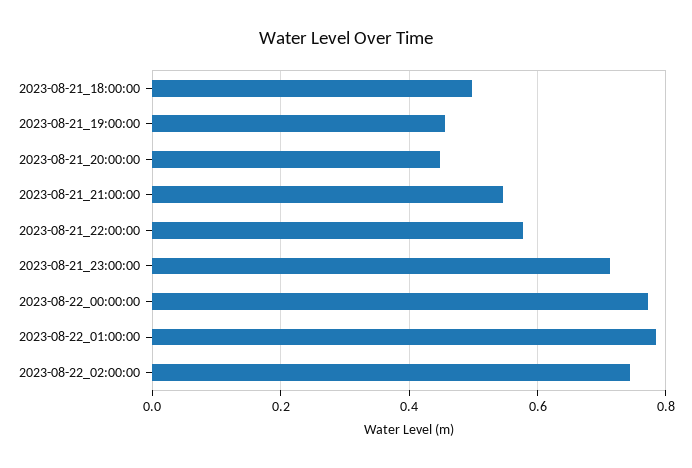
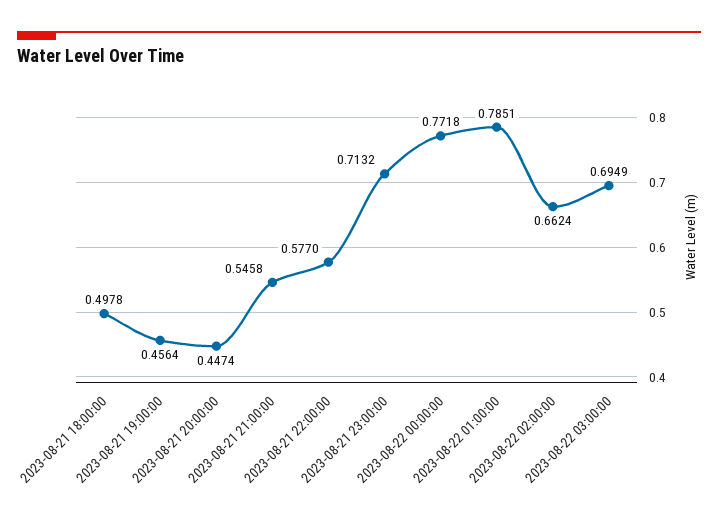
2023-08-22_02:00:00: 0.74 -> 0.6624
2023-08-22 03:00:00: none -> 0.6949

